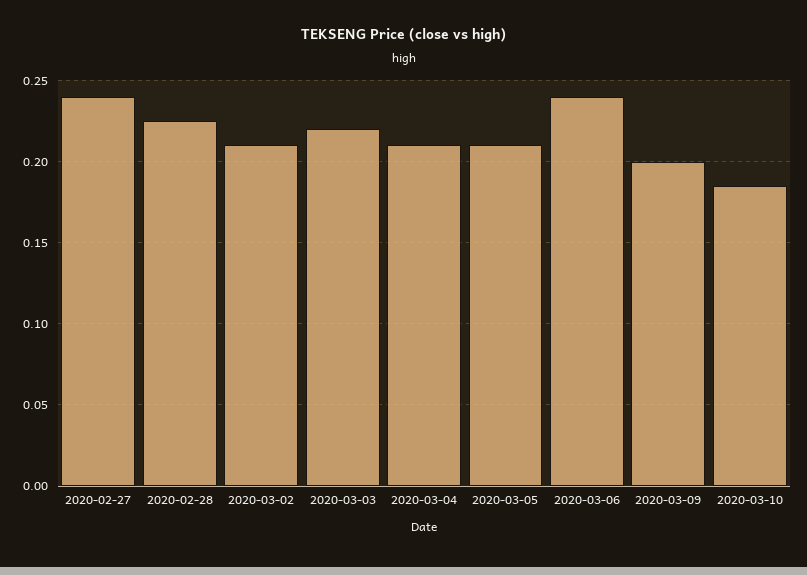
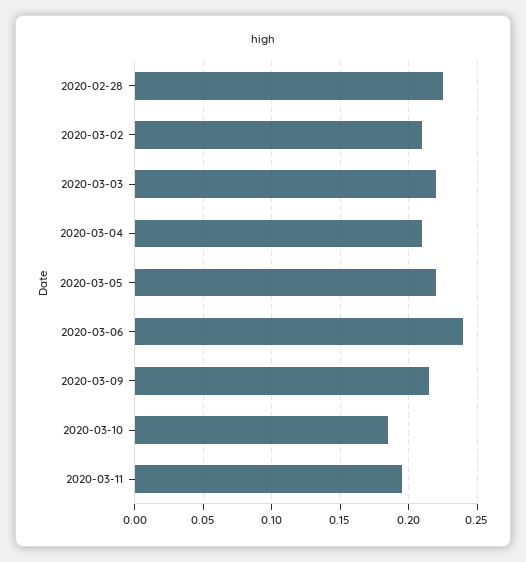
2020-02-27: 0.24 -> none
2020-03-05: 0.21 -> 0.22
2020-03-09: 0.2 -> 0.215
2020-03-11: none -> 0.195

